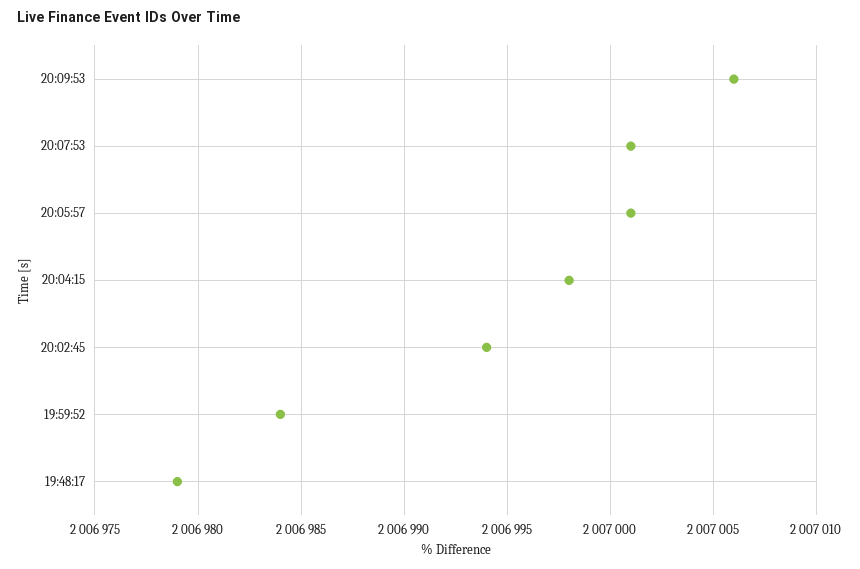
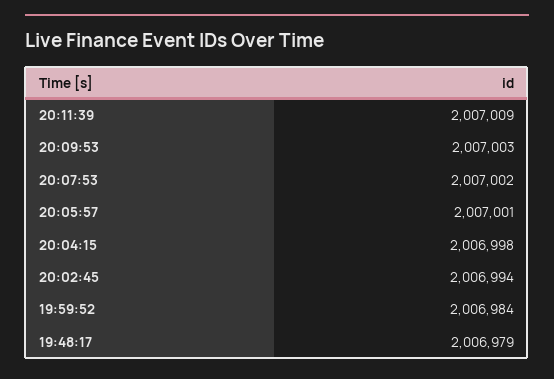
20:09:53: 2007006 -> 2007003
20:07:53: 2007001 -> 2007002
20:11:39: none -> 2007009

